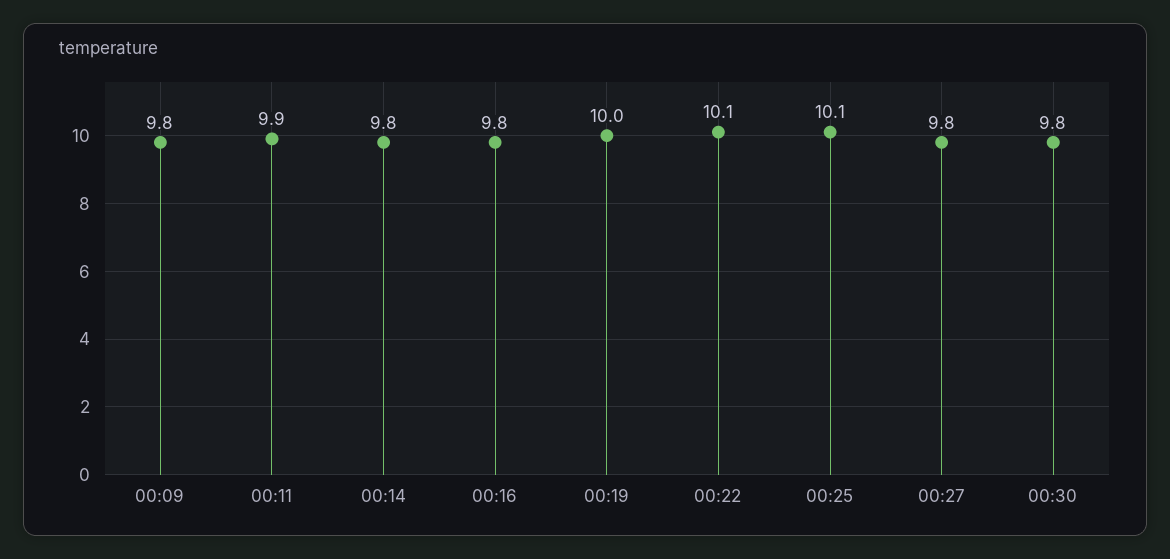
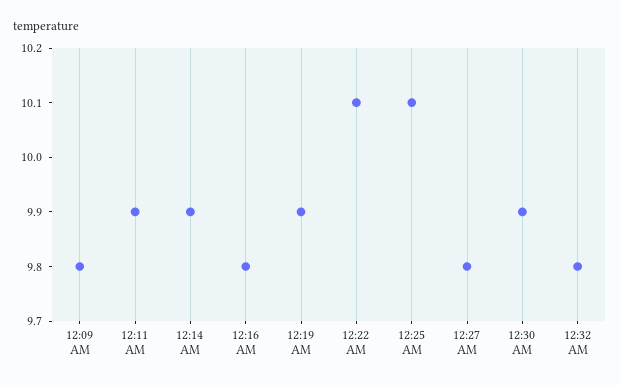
00:14: 9.8 -> 9.9
00:19: 10 -> 9.9
00:30: 9.8 -> 9.9
12:32 AM: none -> 9.8

